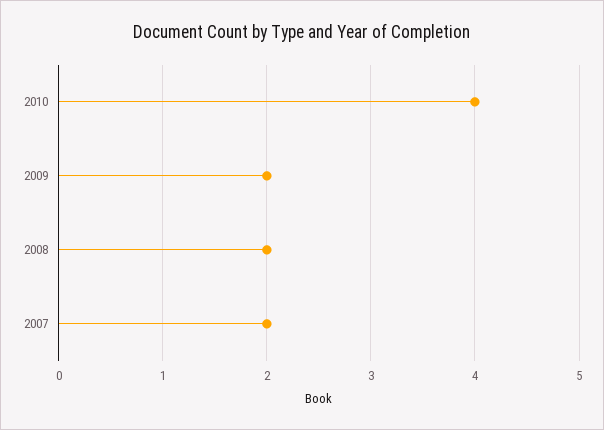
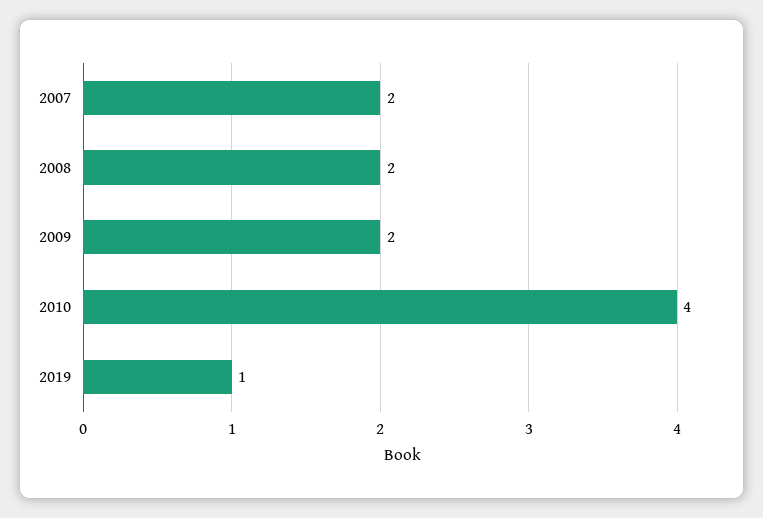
2019: none -> 1

